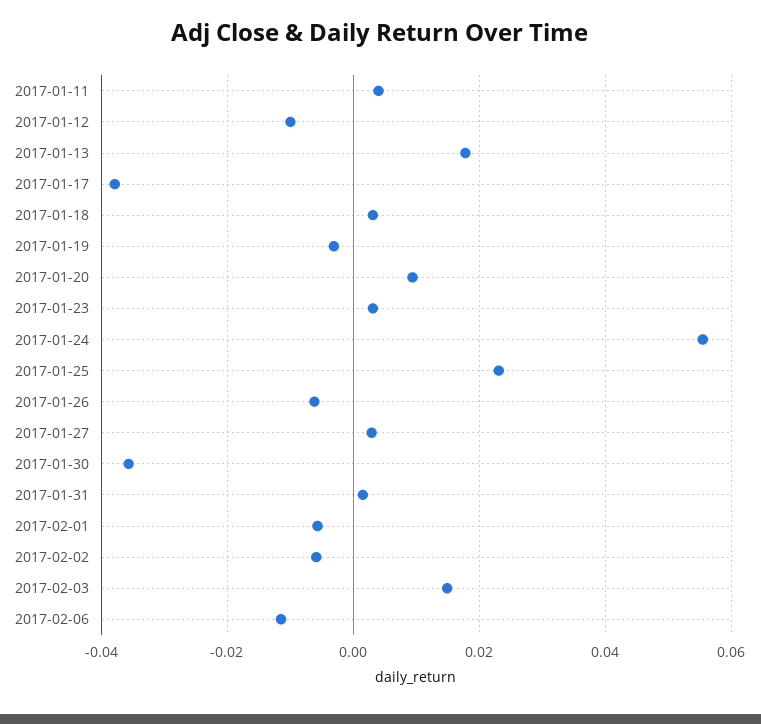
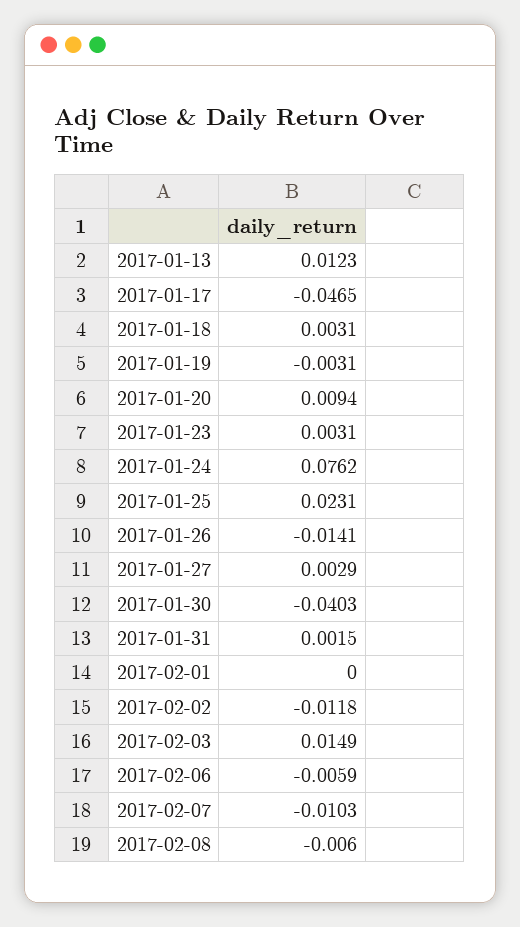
2017-01-11: 0.004 -> none
2017-01-12: -0.01 -> none
2017-01-13: 0.018 -> 0.0123
2017-01-17: -0.038 -> -0.0465
2017-01-24: 0.056 -> 0.0762
2017-01-26: -0.006 -> -0.0141
2017-01-30: -0.036 -> -0.0403
2017-02-01: -0.006 -> 0
2017-02-02: -0.006 -> -0.0118
2017-02-06: -0.012 -> -0.0059
2017-02-07: none -> -0.0103
2017-02-08: none -> -0.006

